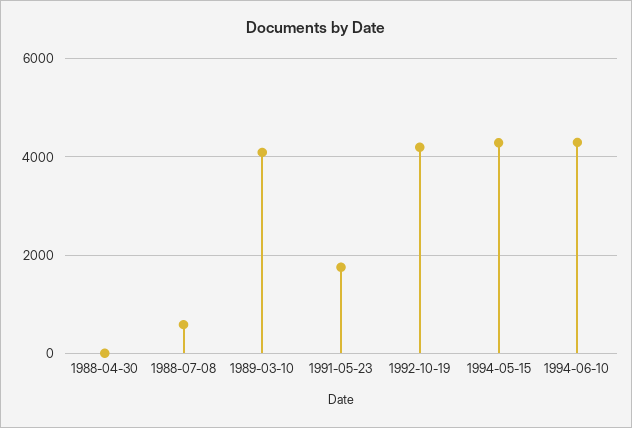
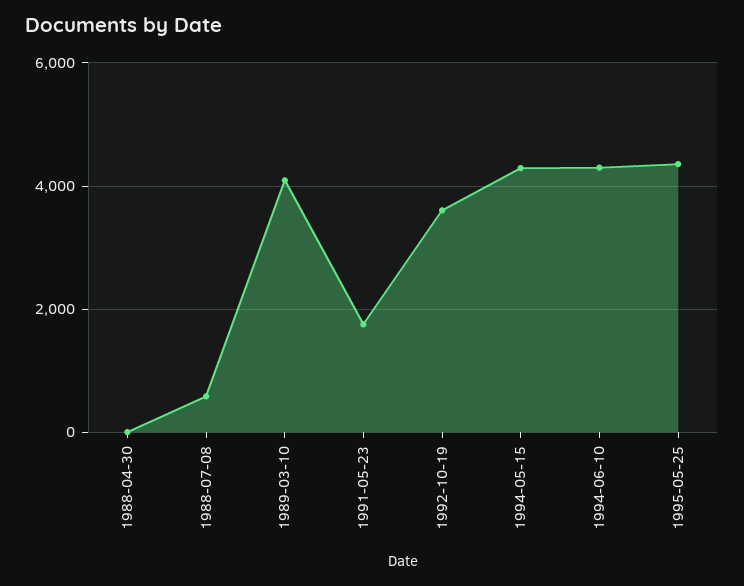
1992-10-19: 4200 -> 3600
1995-05-25: none -> 4400

